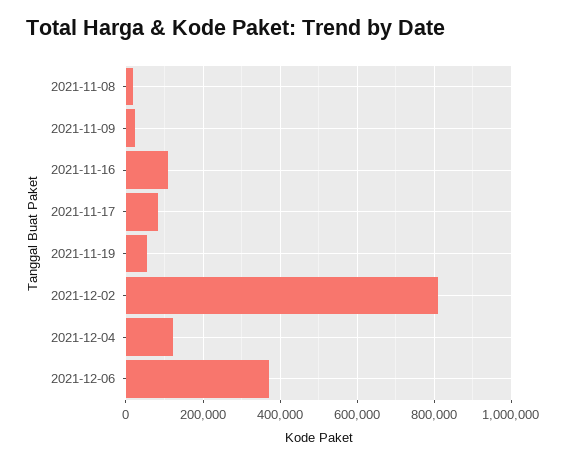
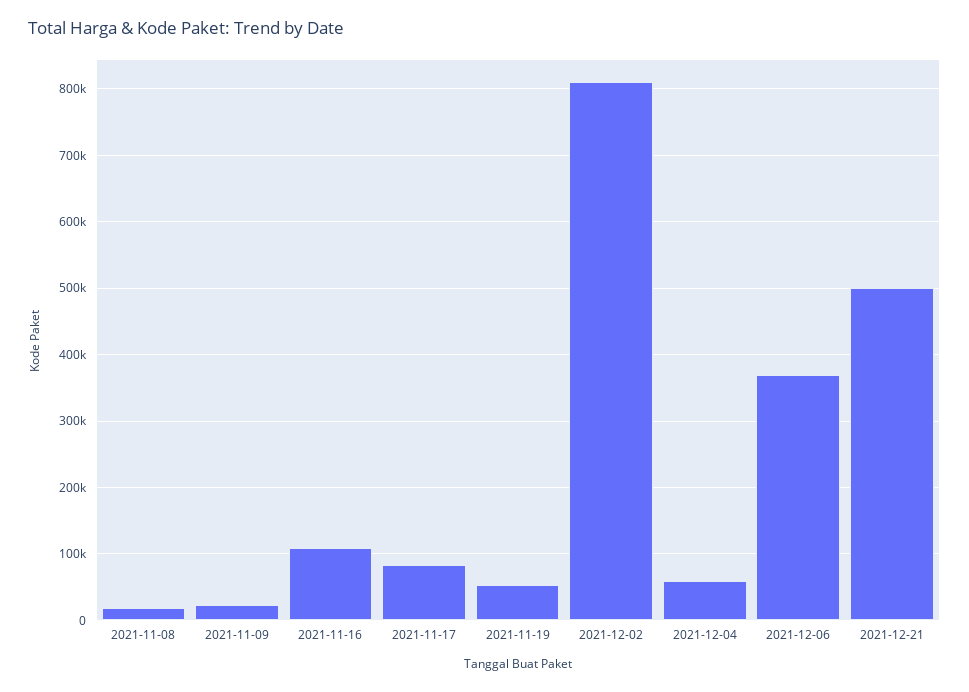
2021-12-04: 120000 -> 60000
2021-12-21: none -> 500000

